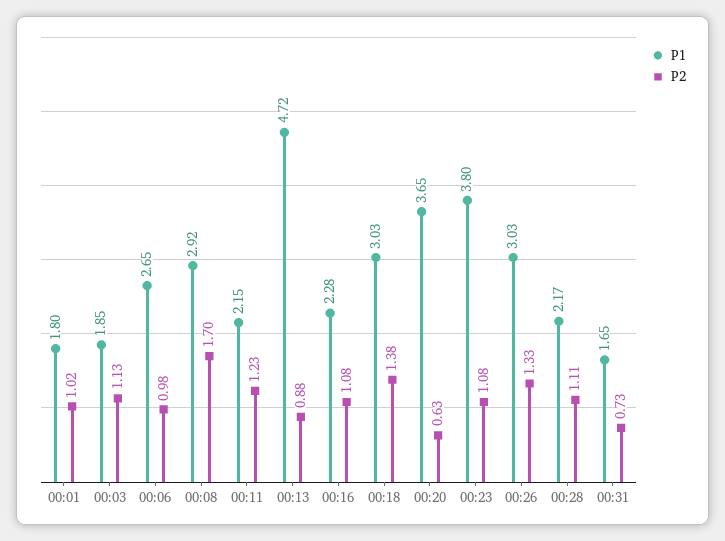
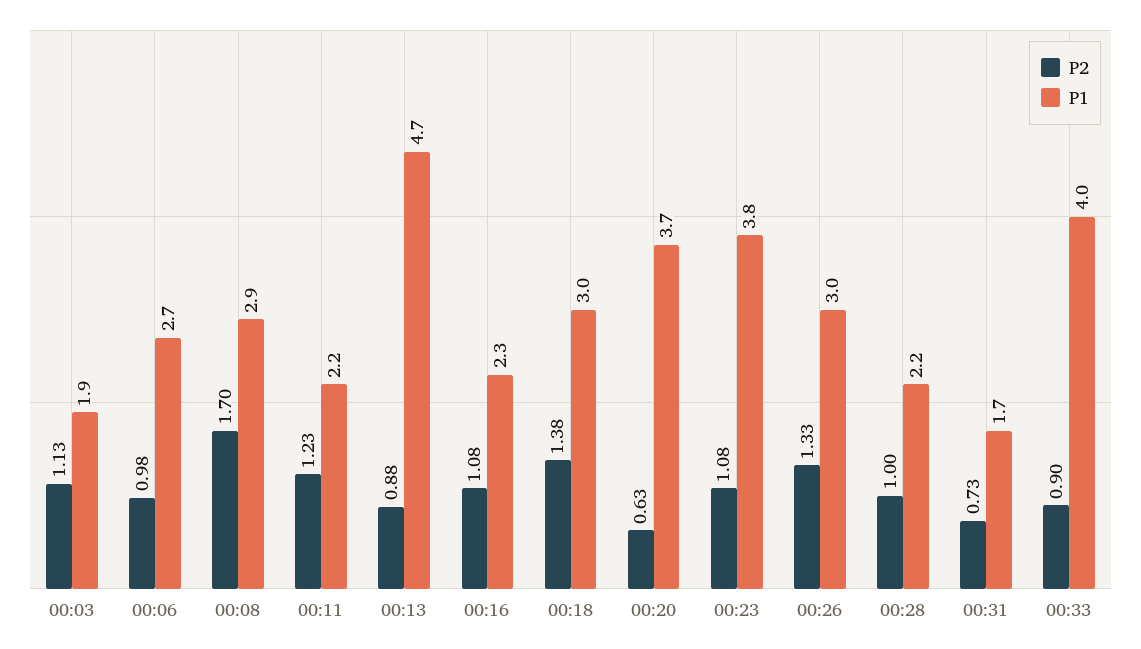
P1, 00:01: 1.8 -> none
P2, 00:01: 1.02 -> none
P2, 00:28: 1.11 -> 1
P2, 00:33: none -> 0.9
P1, 00:33: none -> 4

